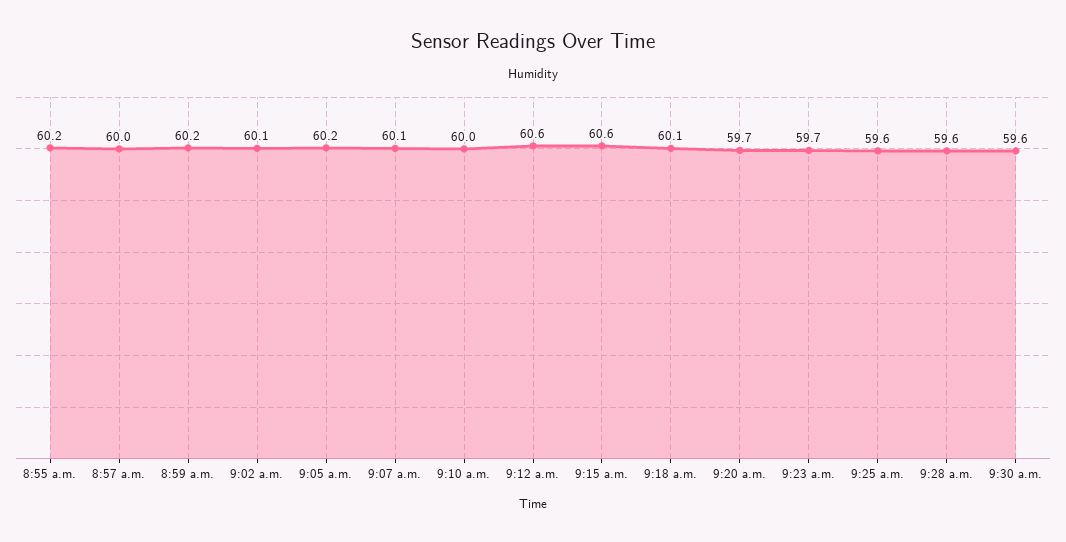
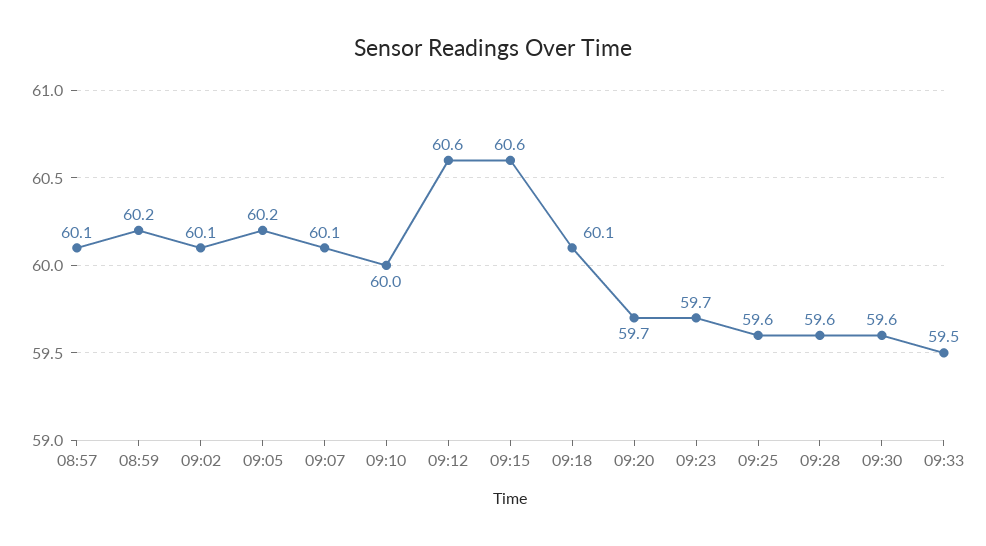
8:55 a.m.: 60.2 -> none
8:57 a.m.: 60 -> 60.1
09:33: none -> 59.5

